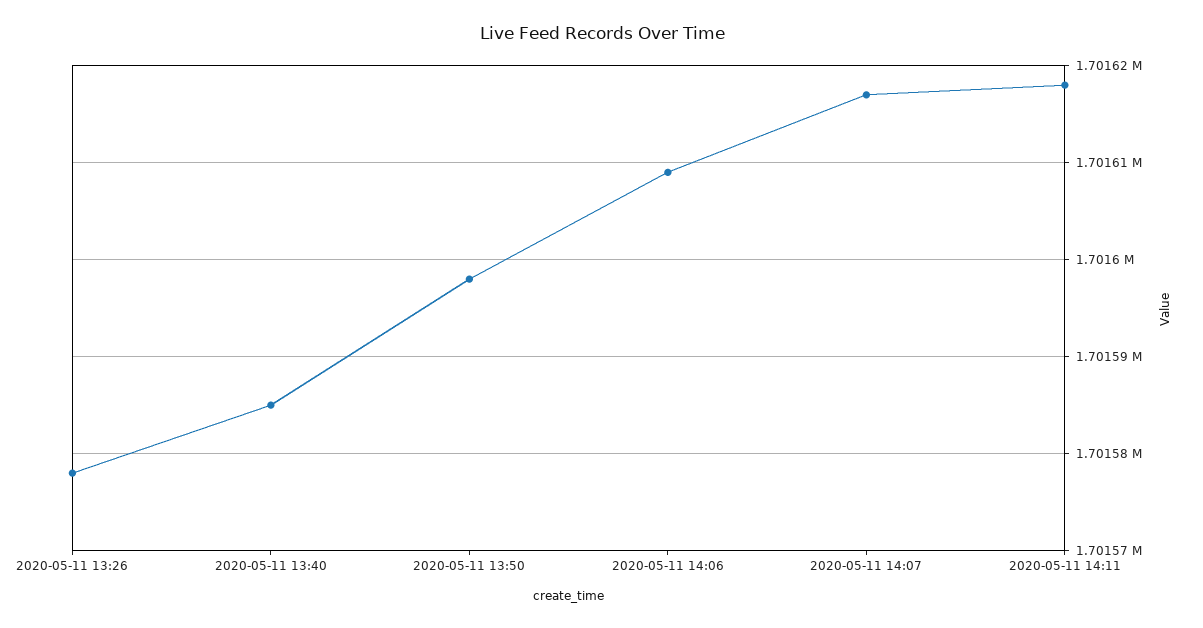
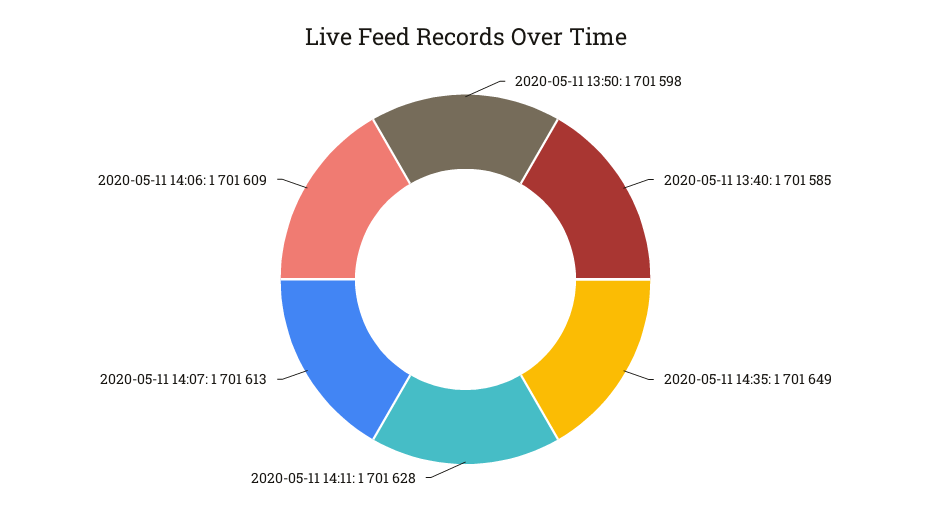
2020-05-11 13:26: 1701578 -> none
2020-05-11 14:07: 1701617 -> 1701613
2020-05-11 14:11: 1701618 -> 1701628
2020-05-11 14:35: none -> 1701649

